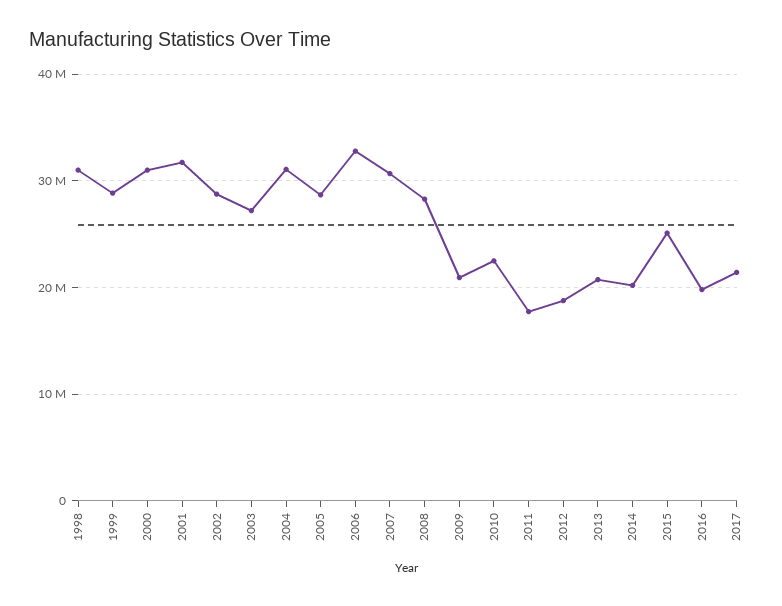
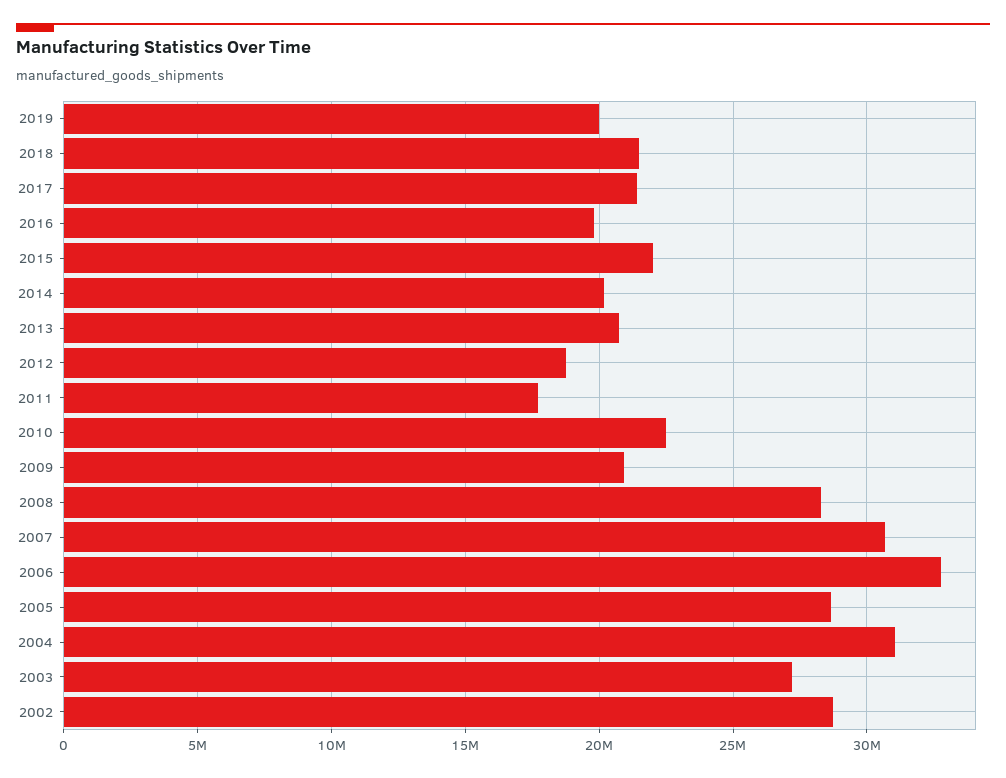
1998: 31000000 -> none
1999: 29000000 -> none
2000: 31000000 -> none
2001: 32000000 -> none
2015: 25000000 -> 22000000
2019: none -> 20000000
2018: none -> 21500000

